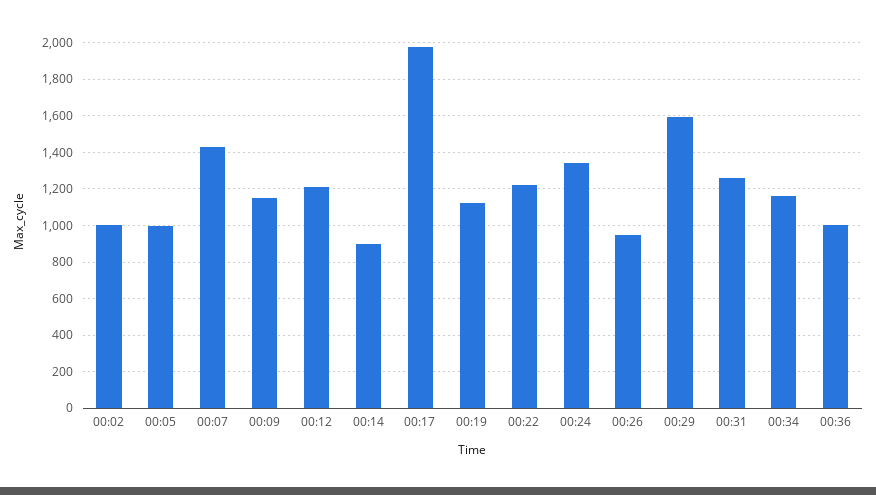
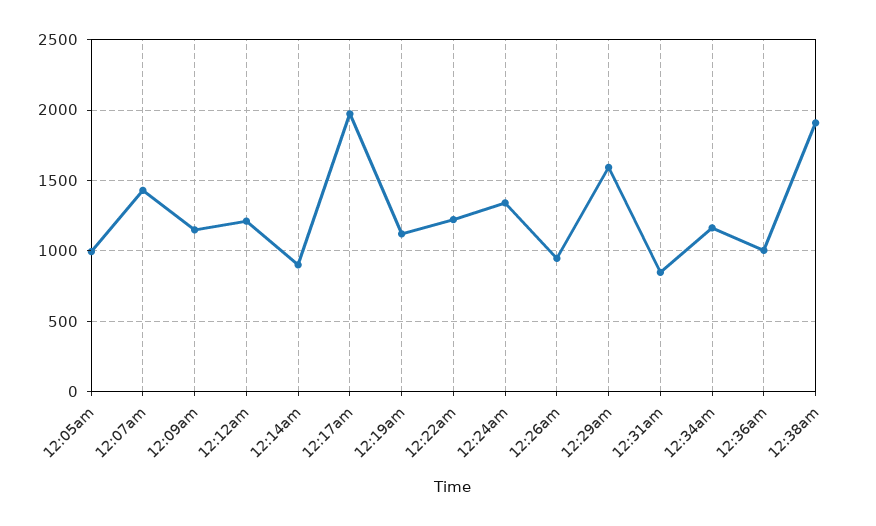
00:02: 1000 -> none
00:31: 1250 -> 850
12:38am: none -> 1900

